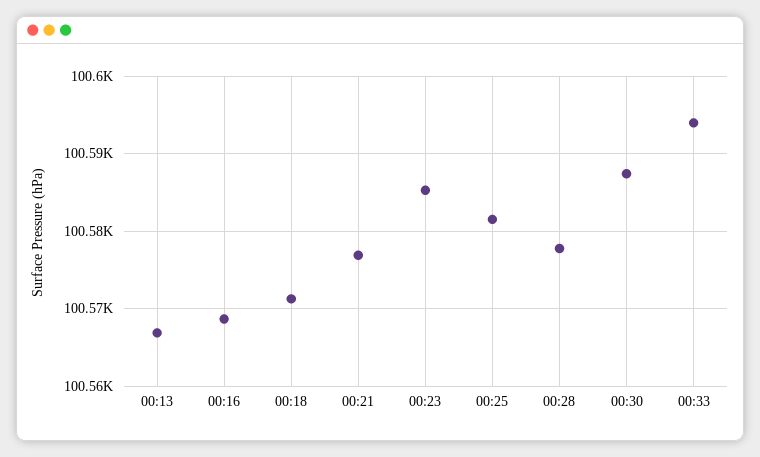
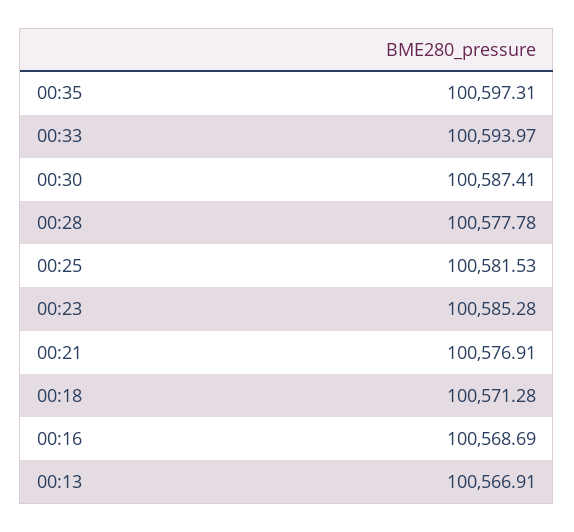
00:35: none -> 100597.31

